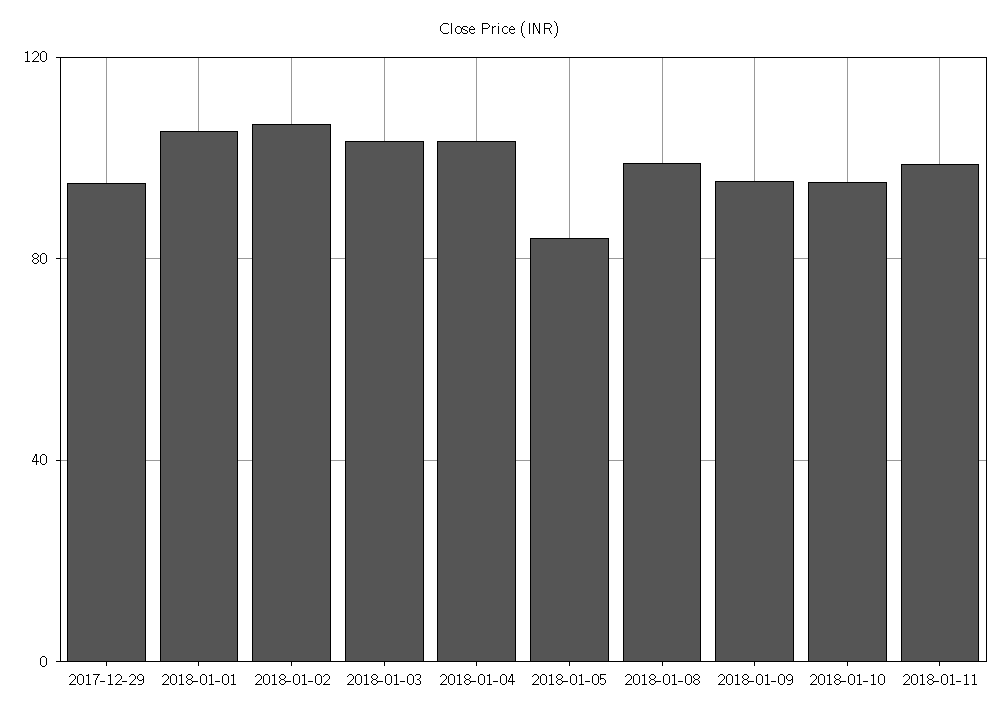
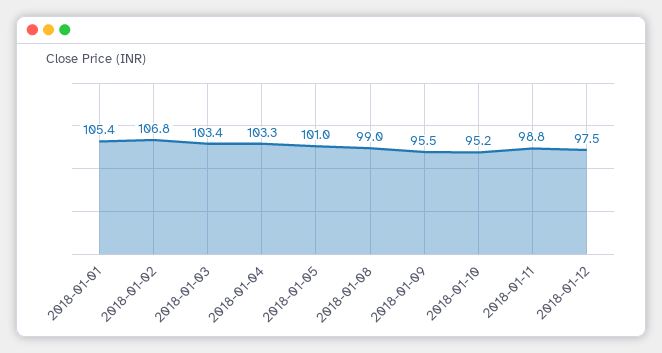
2017-12-29: 95 -> none
2018-01-05: 85 -> 101
2018-01-12: none -> 97.5

